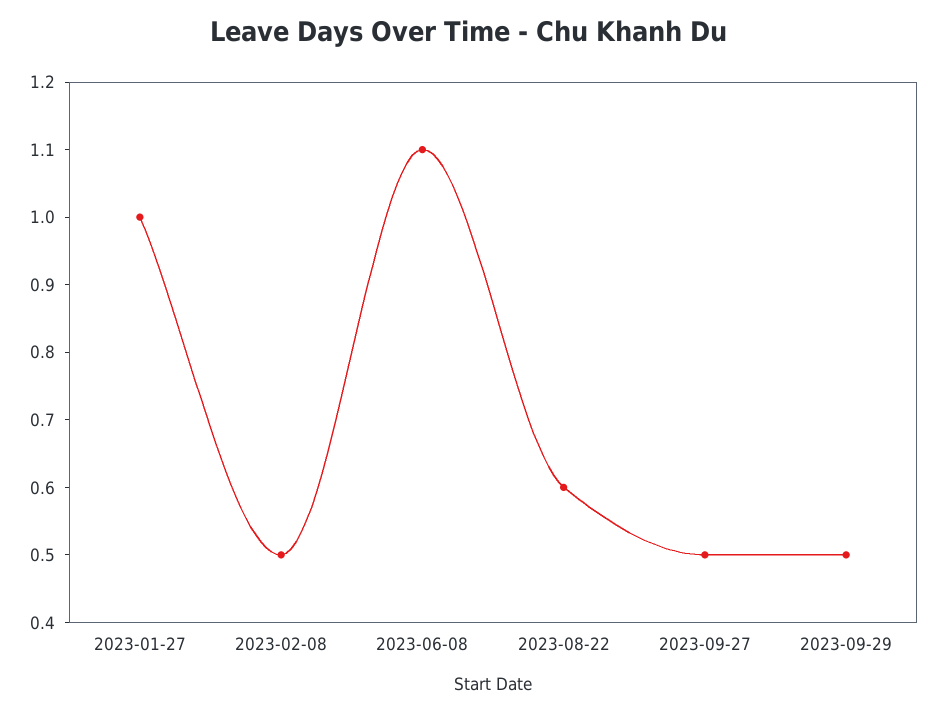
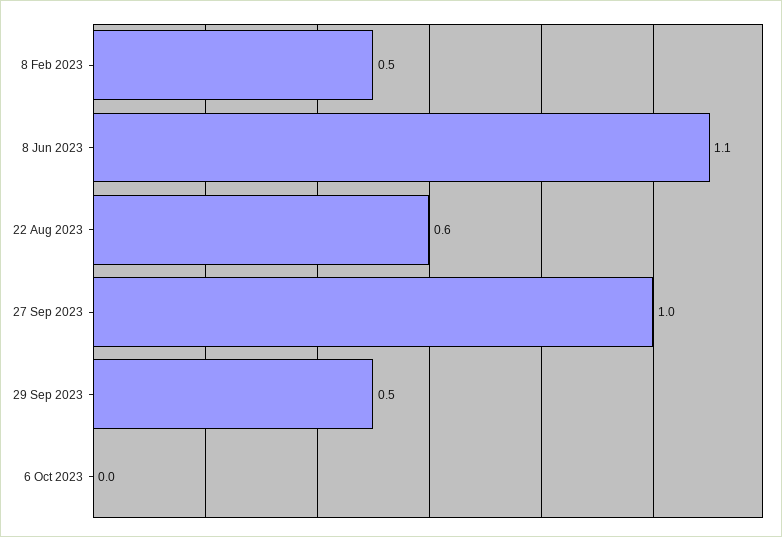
2023-01-27: 1 -> none
2023-09-27: 0.5 -> 1
6 Oct 2023: none -> 0

